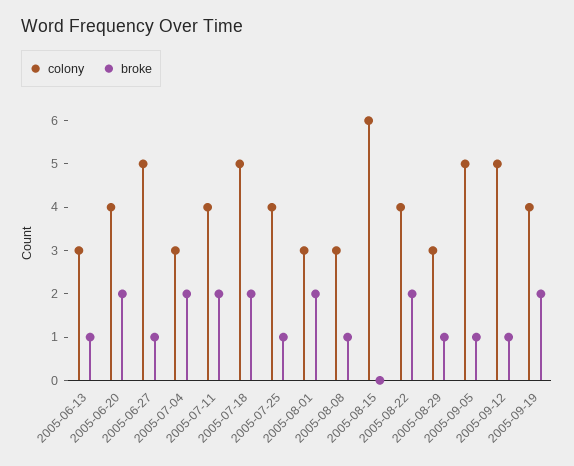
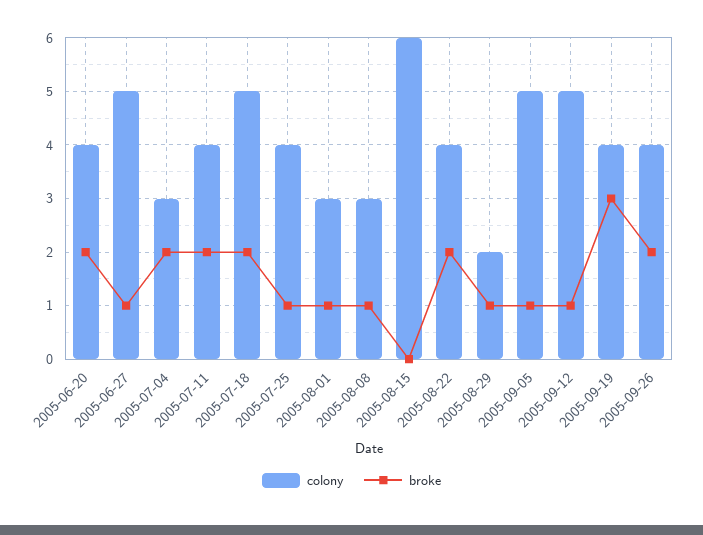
colony, 2005-06-13: 3 -> none
broke, 2005-06-13: 1 -> none
broke, 2005-08-01: 2 -> 1
colony, 2005-08-29: 3 -> 2
broke, 2005-09-19: 2 -> 3
colony, 2005-09-26: none -> 4
broke, 2005-09-26: none -> 2

